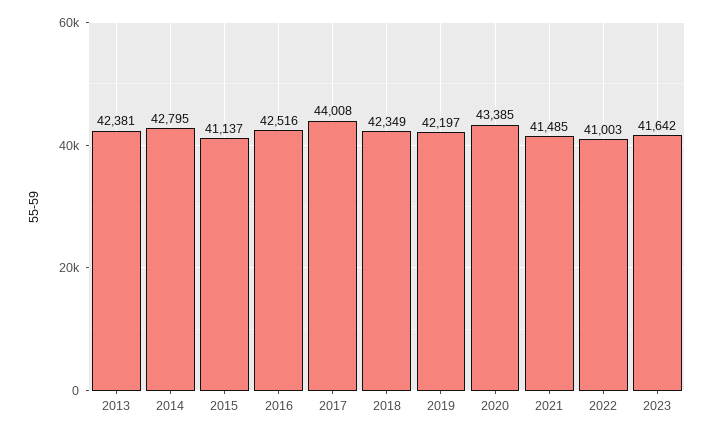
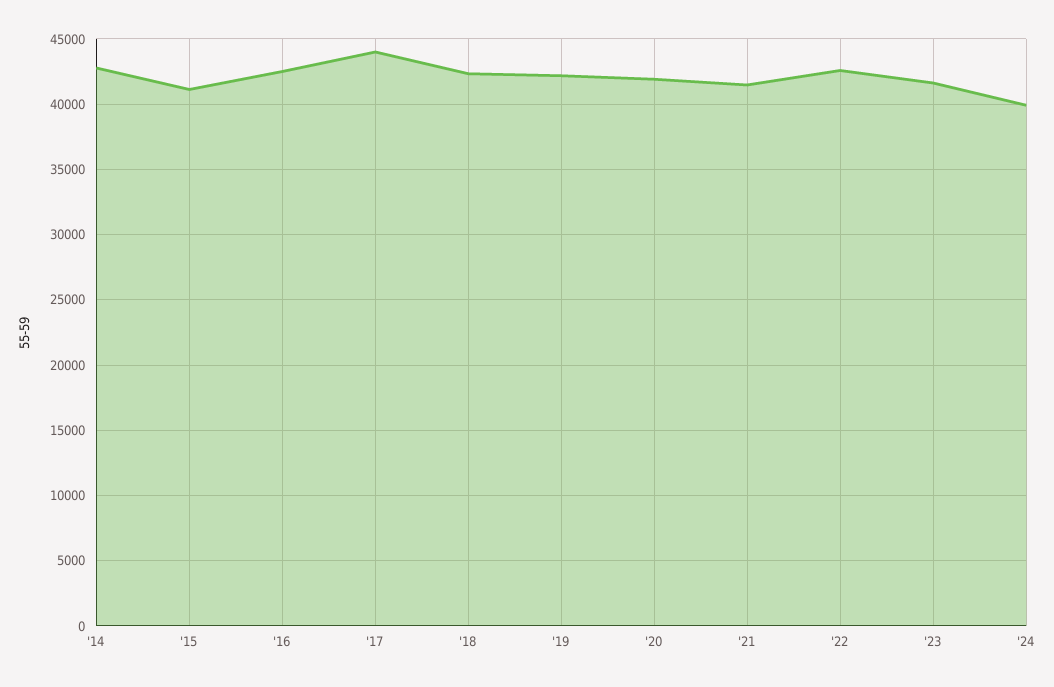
2013: 42381 -> none
2020: 43385 -> 42000
2022: 41003 -> 42500
'24: none -> 40000

